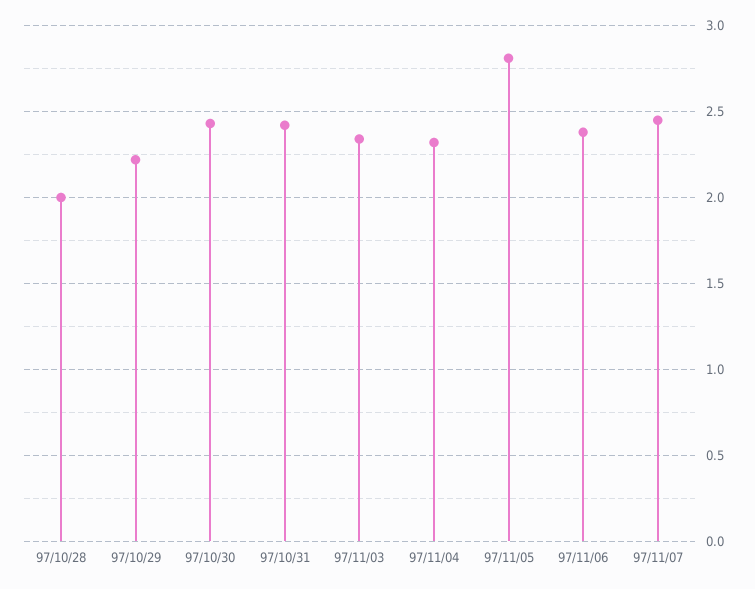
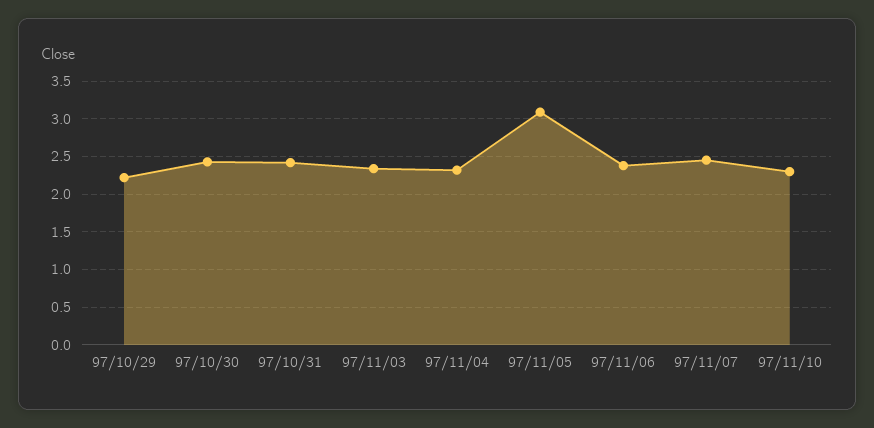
97/10/28: 2 -> none
97/11/05: 2.8 -> 3.1
97/11/10: none -> 2.3

